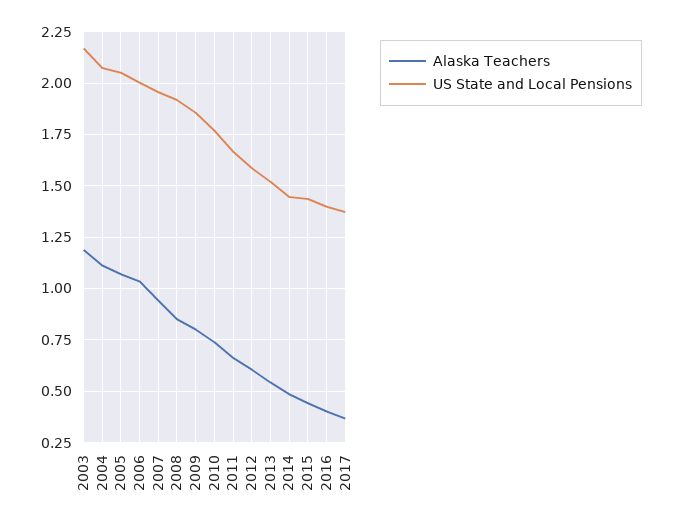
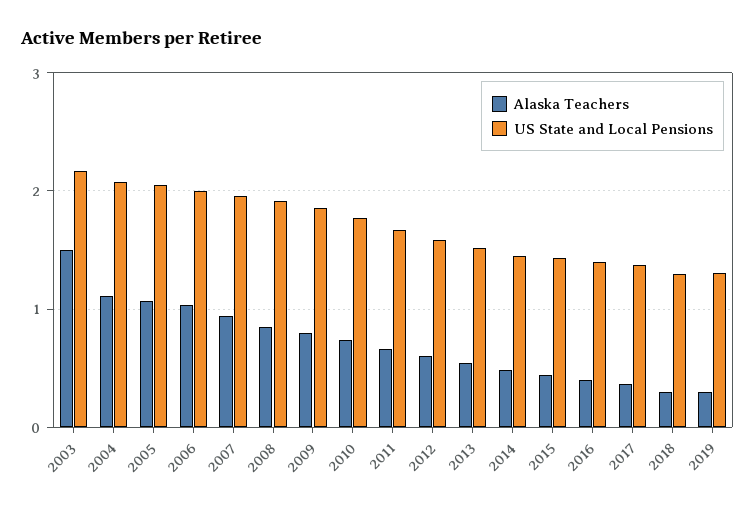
Alaska Teachers, 2003: 1.2 -> 1.5
Alaska Teachers, 2018: none -> 0.3
US State and Local Pensions, 2018: none -> 1.3
Alaska Teachers, 2019: none -> 0.3
US State and Local Pensions, 2019: none -> 1.3

